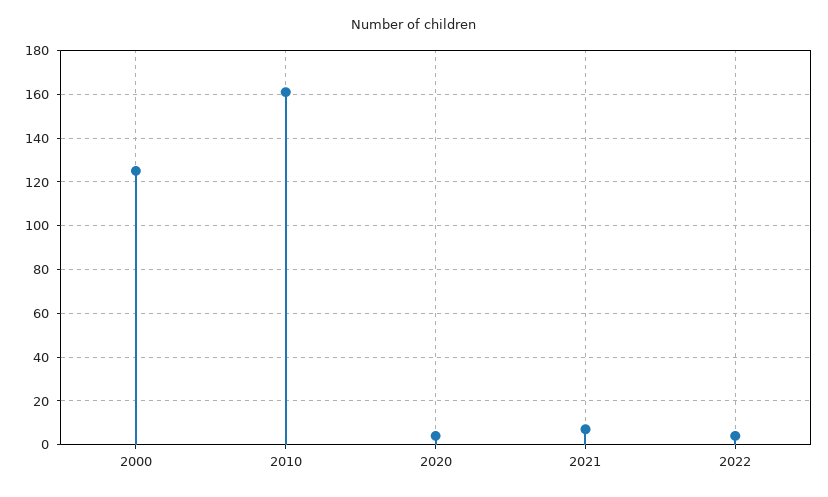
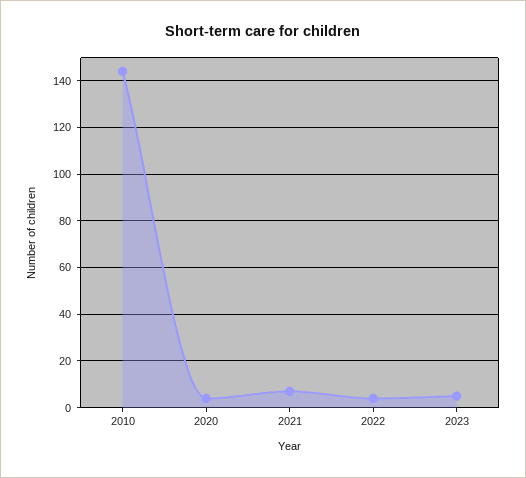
2000: 125 -> none
2010: 160 -> 145
2023: none -> 5

